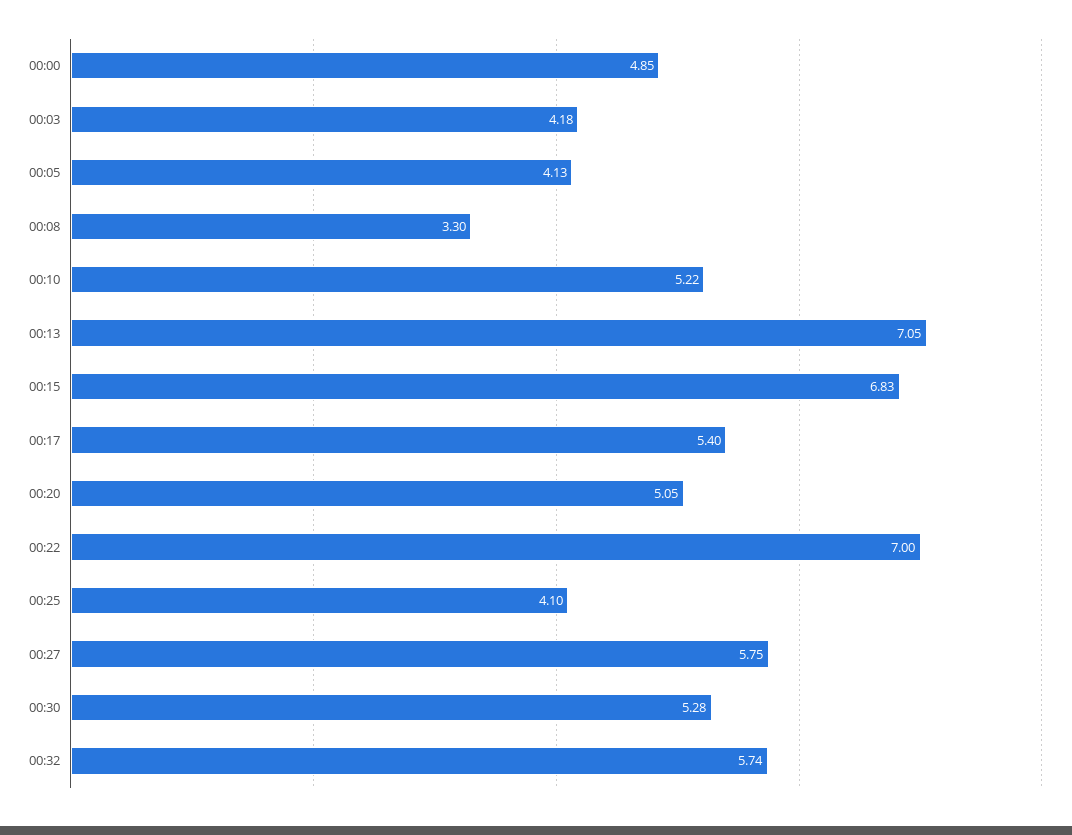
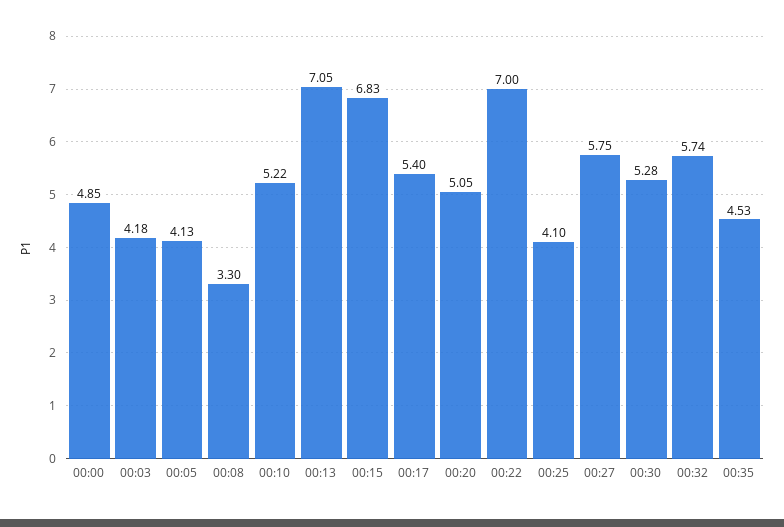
00:35: none -> 4.53

